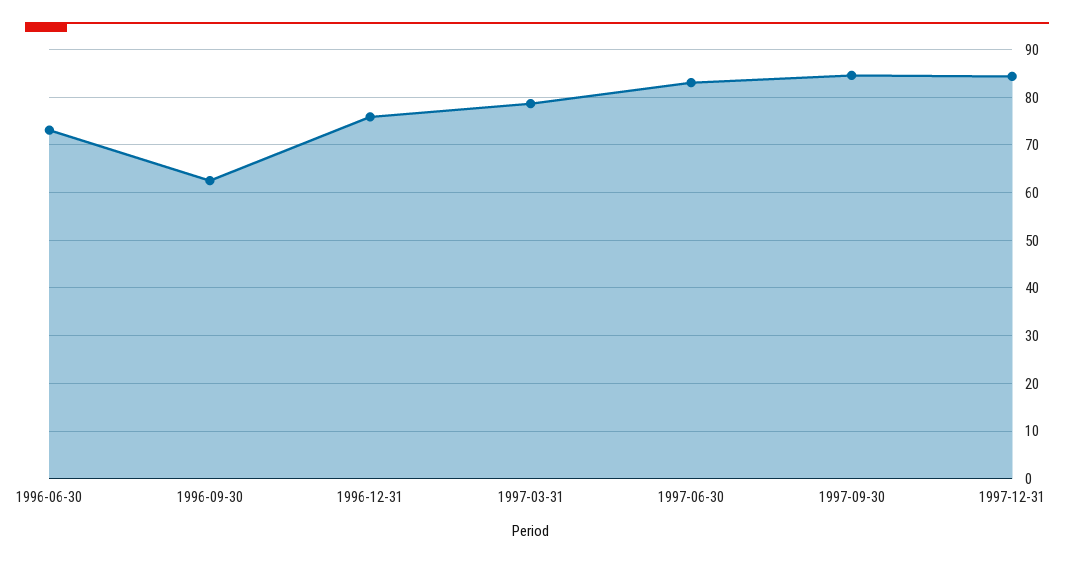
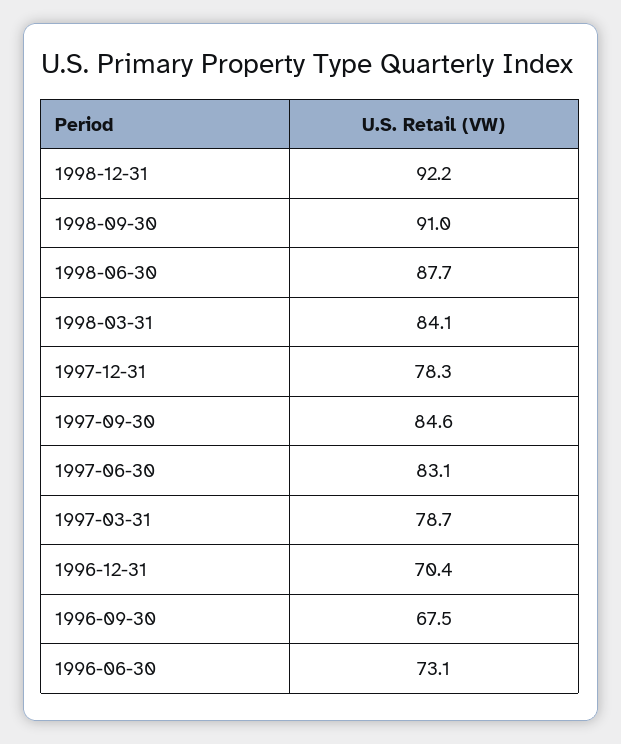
1996-09-30: 62 -> 67.5
1996-12-31: 76 -> 70.4
1997-12-31: 84 -> 78.3
1998-12-31: none -> 92.2
1998-09-30: none -> 91
1998-06-30: none -> 87.7
1998-03-31: none -> 84.1

